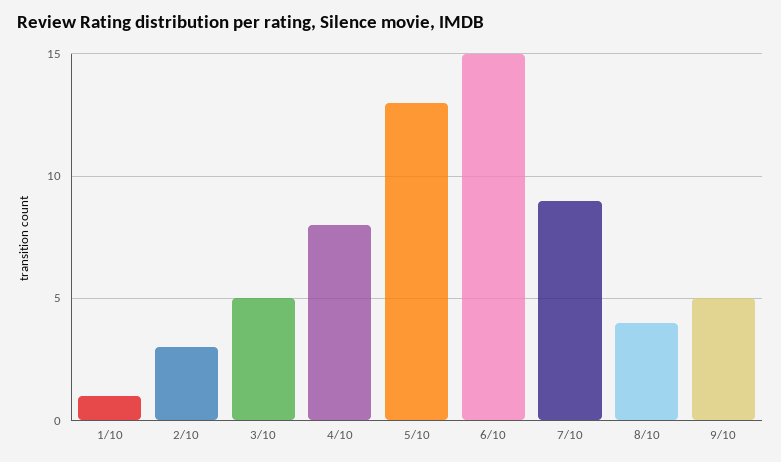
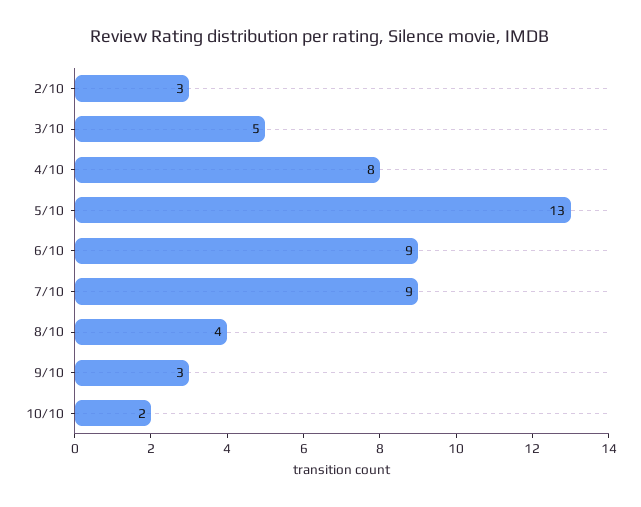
1/10: 1 -> none
6/10: 15 -> 9
9/10: 5 -> 3
10/10: none -> 2

